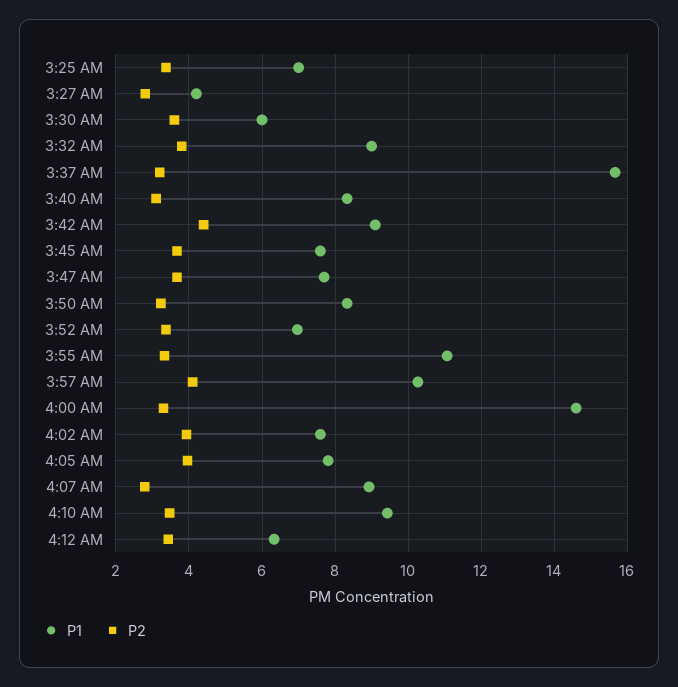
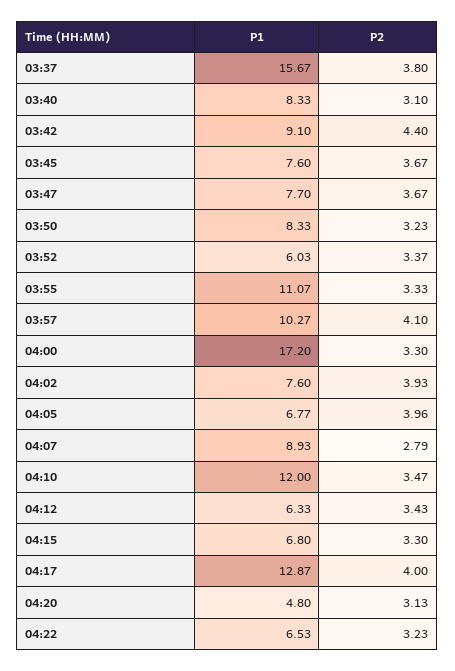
P1, 3:25 AM: 7 -> none
P2, 3:25 AM: 3.4 -> none
P1, 3:27 AM: 4.2 -> none
P2, 3:27 AM: 2.8 -> none
P1, 3:30 AM: 6 -> none
P2, 3:30 AM: 3.6 -> none
P1, 3:32 AM: 9 -> none
P2, 3:32 AM: 3.8 -> none
P2, 3:37 AM: 3.2 -> 3.8
P1, 3:52 AM: 7 -> 6.03
P1, 4:00 AM: 14.6 -> 17.2
P1, 4:05 AM: 7.8 -> 6.77
P1, 4:10 AM: 9.4 -> 12
P1, 04:15: none -> 6.8
P2, 04:15: none -> 3.3
P1, 04:17: none -> 12.87
P2, 04:17: none -> 4
P1, 04:20: none -> 4.8
P2, 04:20: none -> 3.13
P1, 04:22: none -> 6.53
P2, 04:22: none -> 3.23

